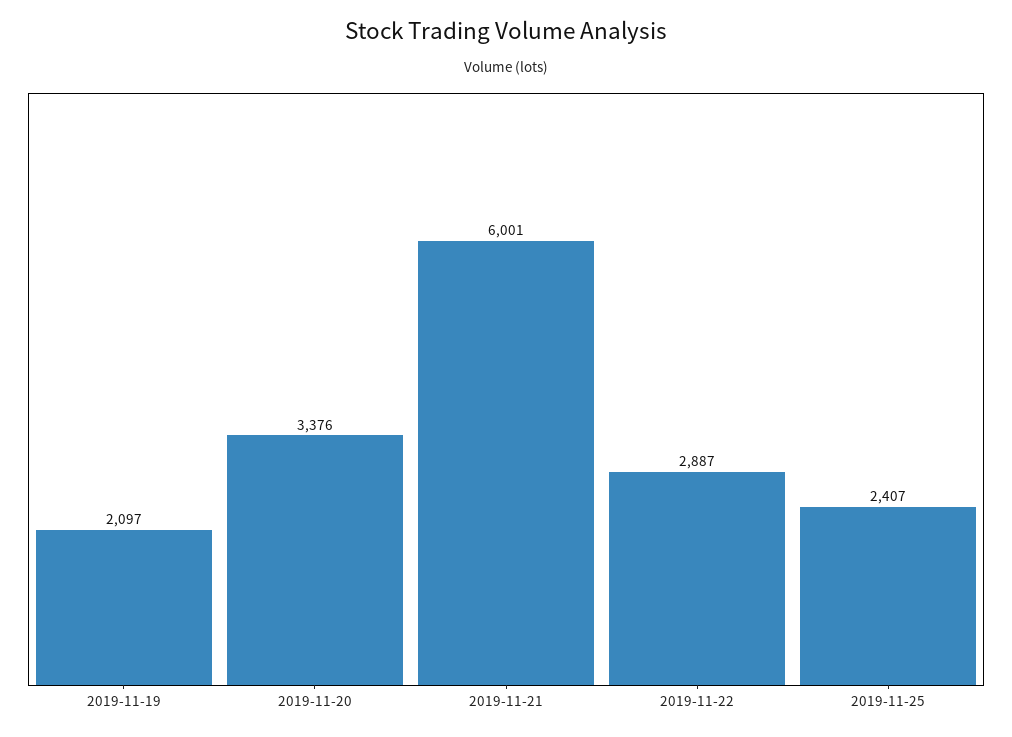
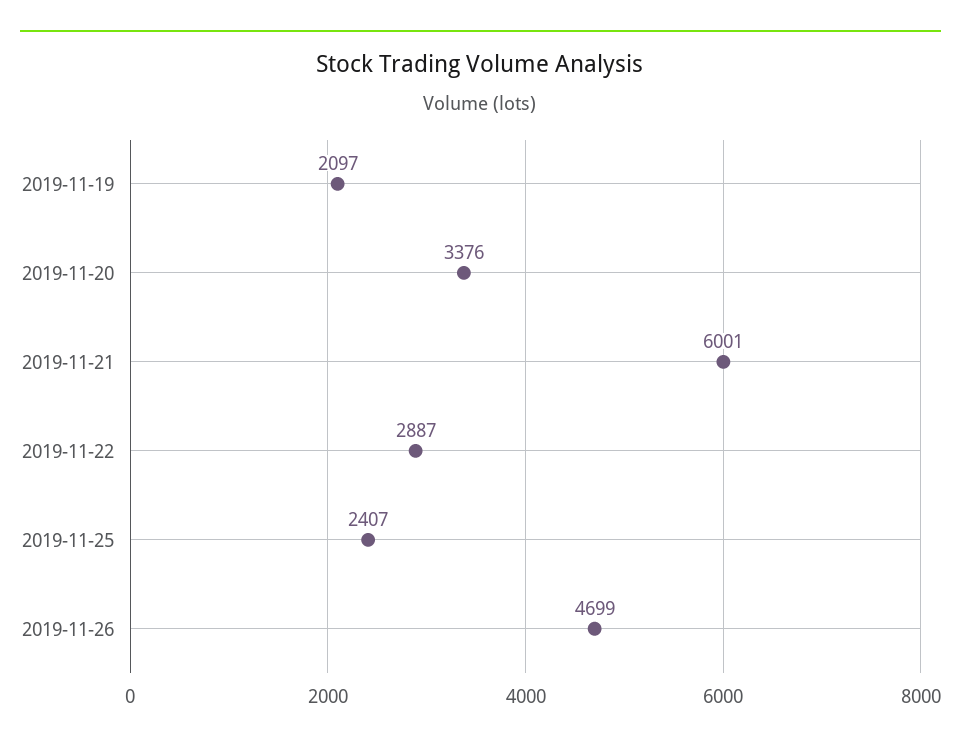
2019-11-26: none -> 4699

